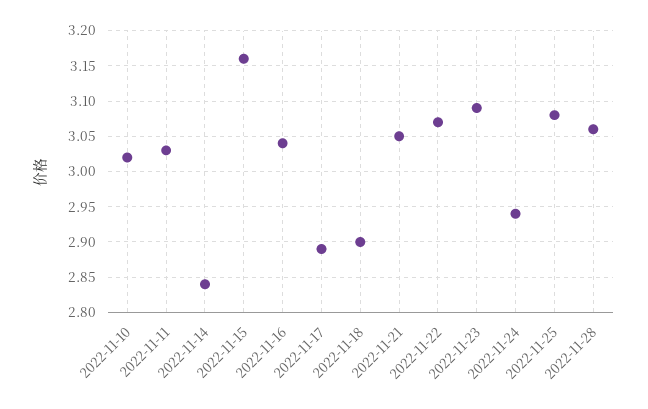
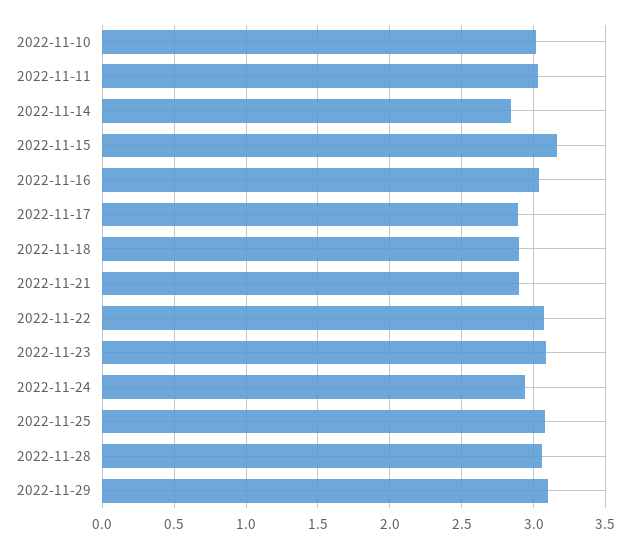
2022-11-21: 3.05 -> 2.9
2022-11-29: none -> 3.1

